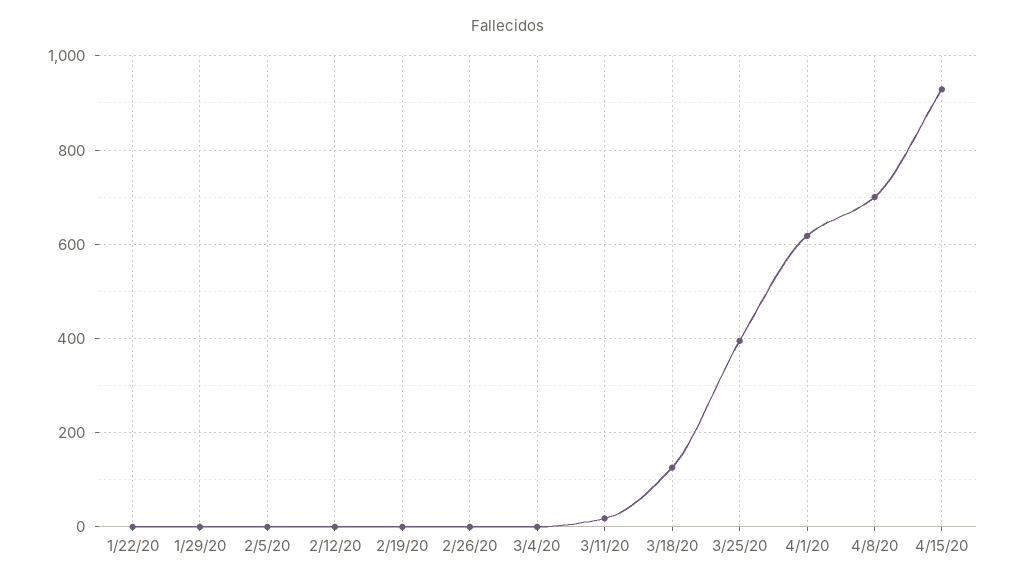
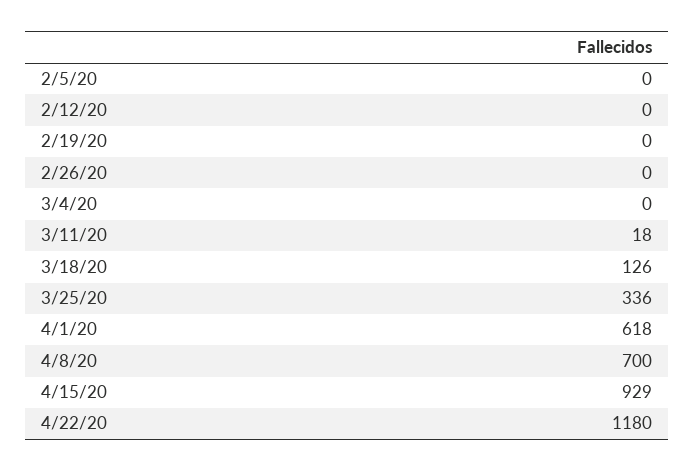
1/22/20: 0 -> none
1/29/20: 0 -> none
3/25/20: 400 -> 336
4/22/20: none -> 1180

